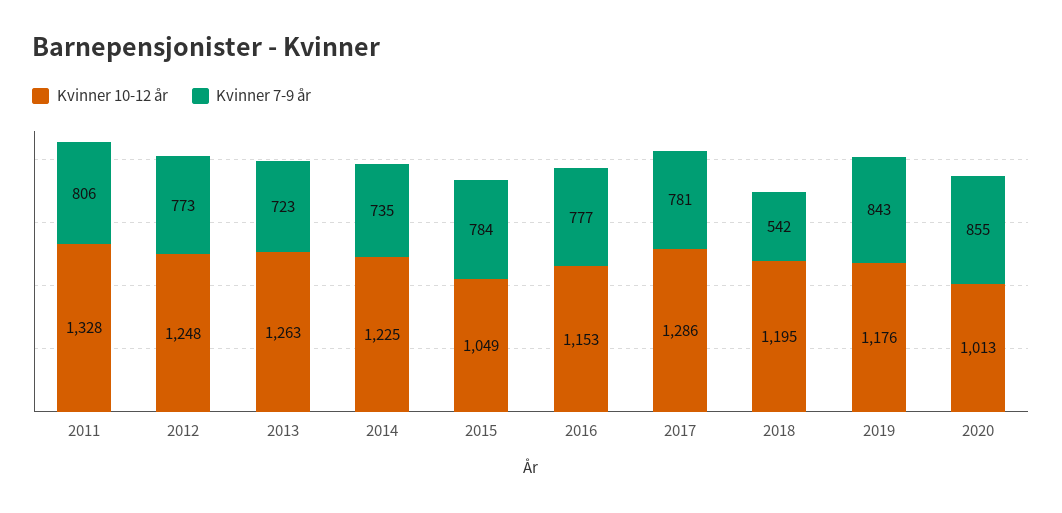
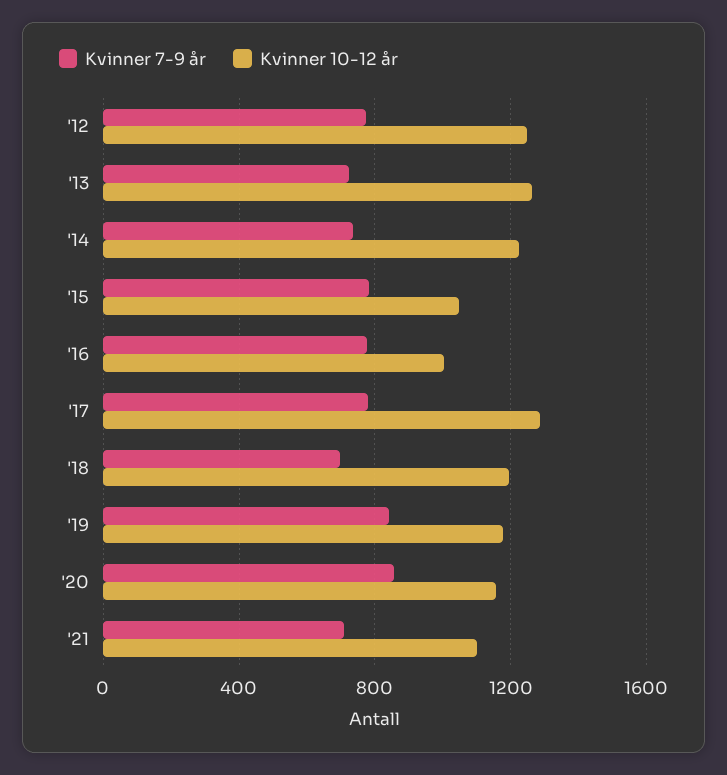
Kvinner 10-12 år, 2011: 1328 -> none
Kvinner 7-9 år, 2011: 806 -> none
Kvinner 10-12 år, 2016: 1153 -> 1000
Kvinner 7-9 år, 2018: 542 -> 700
Kvinner 10-12 år, 2020: 1013 -> 1150
Kvinner 7-9 år, '21: none -> 700
Kvinner 10-12 år, '21: none -> 1100

